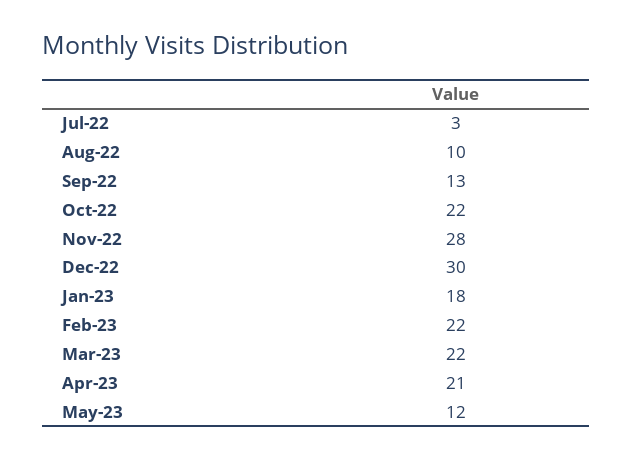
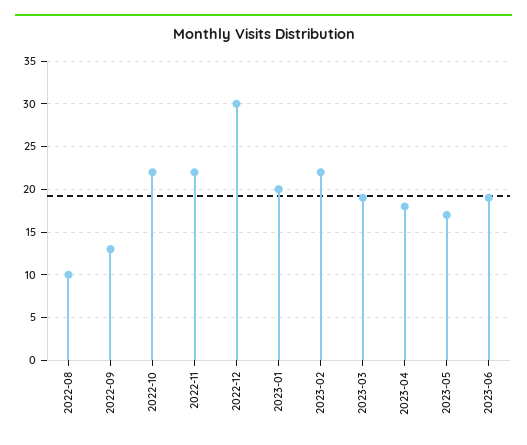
Jul-22: 3 -> none
Nov-22: 28 -> 22
Jan-23: 18 -> 20
Mar-23: 22 -> 19
Apr-23: 21 -> 18
May-23: 12 -> 17
2023-06: none -> 19

